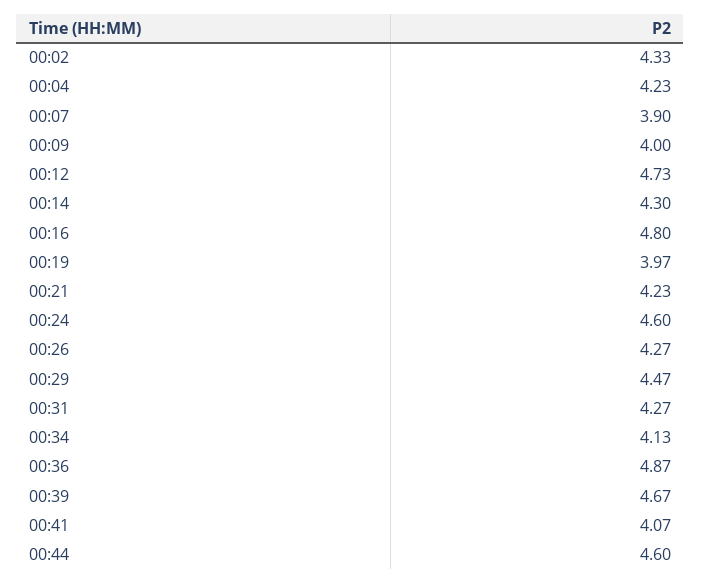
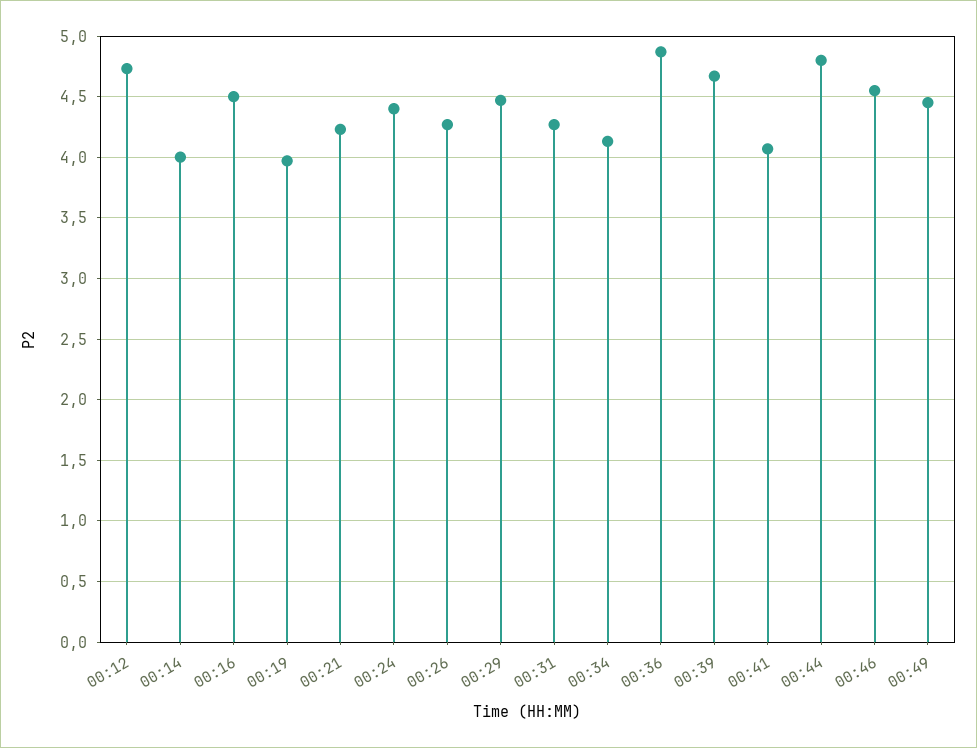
00:02: 4.33 -> none
00:04: 4.23 -> none
00:07: 3.9 -> none
00:09: 4 -> none
00:14: 4.3 -> 4
00:16: 4.8 -> 4.5
00:24: 4.6 -> 4.4
00:44: 4.6 -> 4.8
00:46: none -> 4.55
00:49: none -> 4.45

